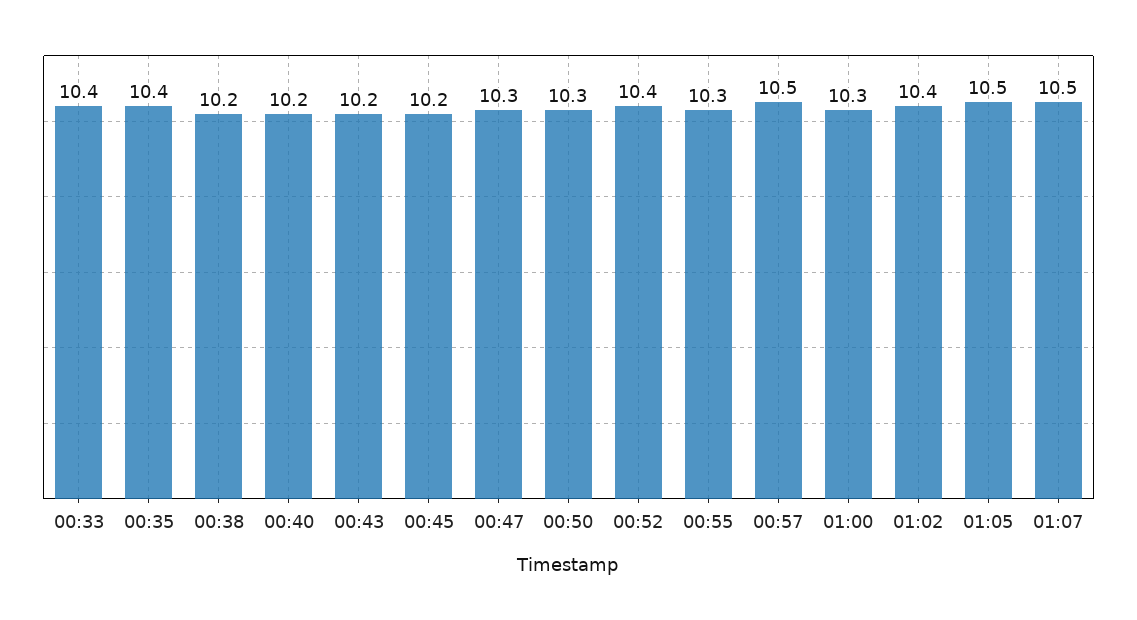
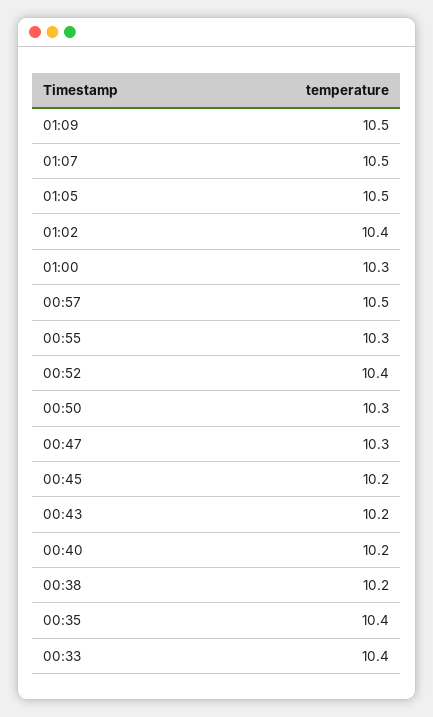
01:09: none -> 10.5

